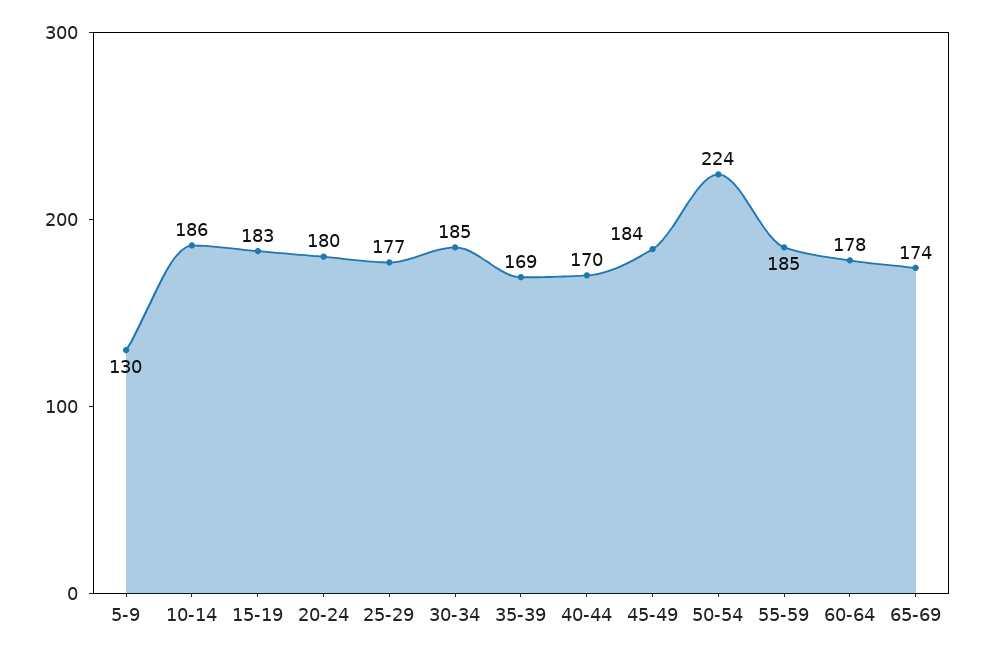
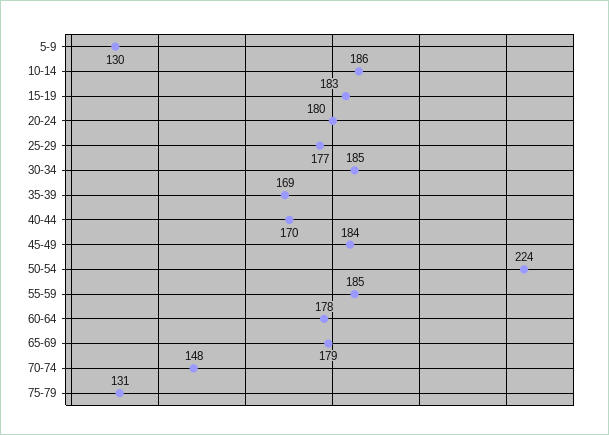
65-69: 174 -> 179
70-74: none -> 148
75-79: none -> 131

